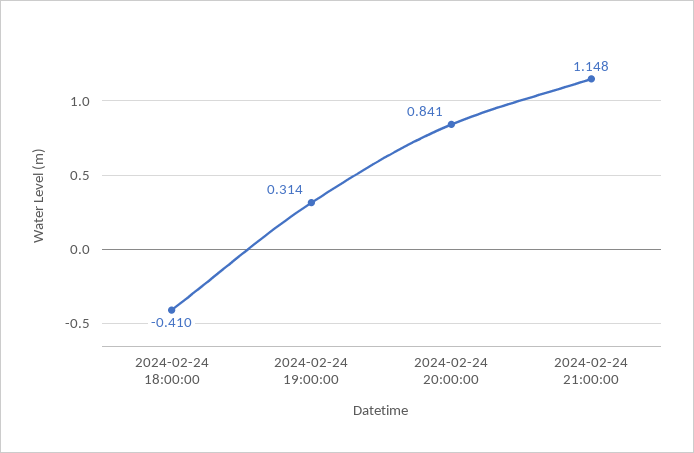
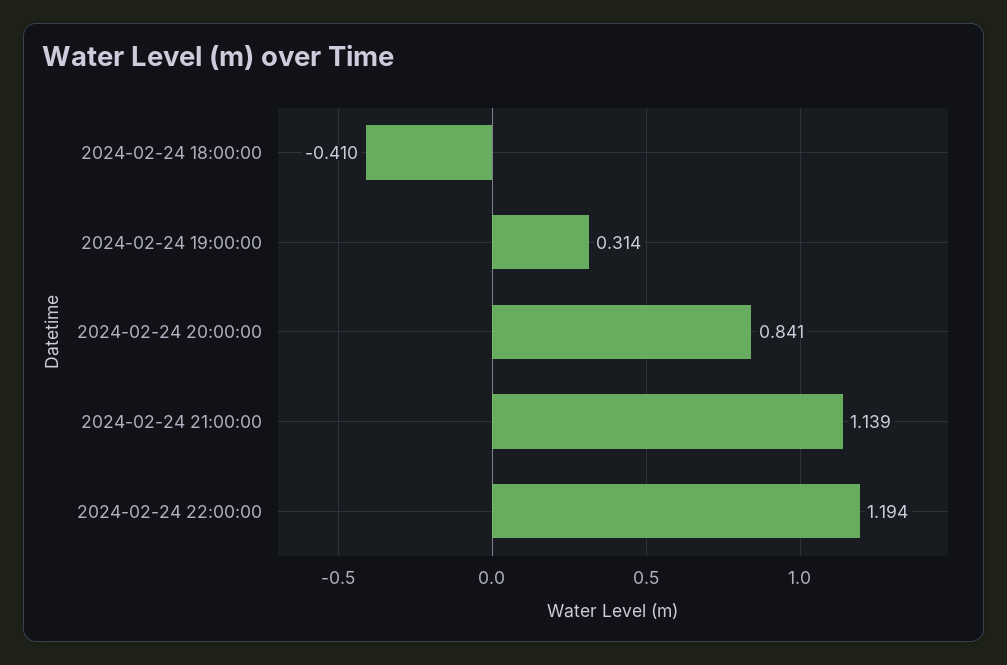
2024-02-24 21:00:00: 1.148 -> 1.139
2024-02-24 22:00:00: none -> 1.194

